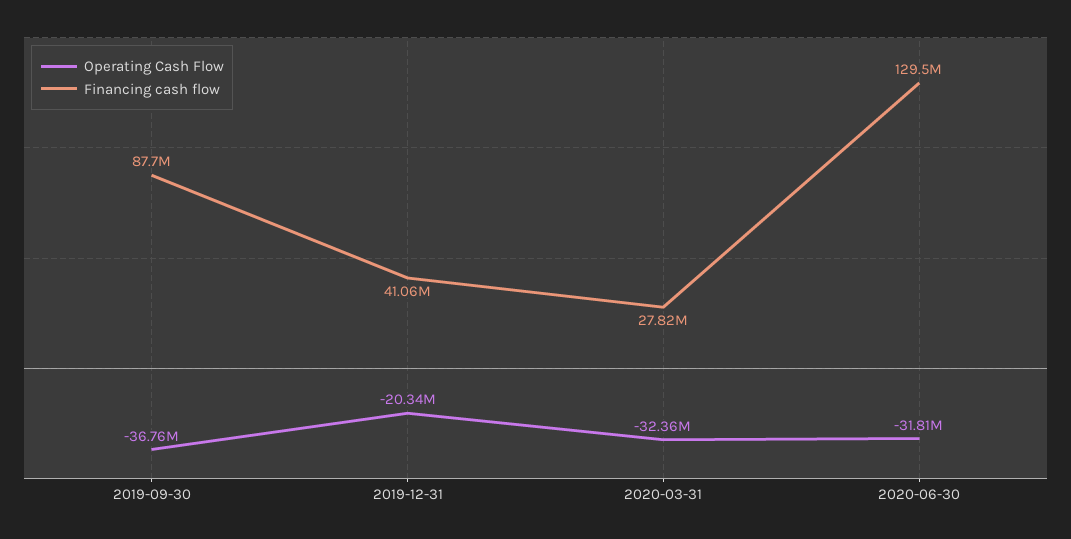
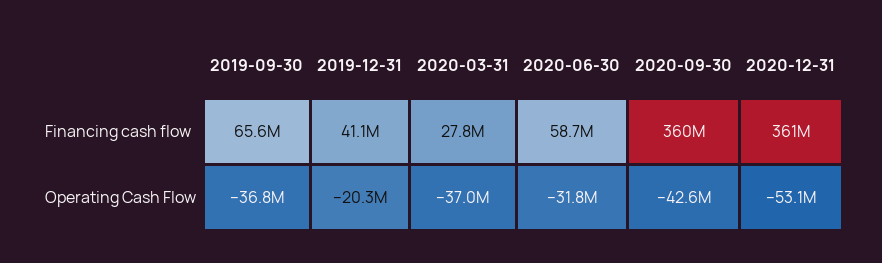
Financing cash flow, 2019-09-30: 87700000 -> 65600000
Operating Cash Flow, 2020-03-31: -32360000 -> -37000000
Financing cash flow, 2020-06-30: 129500000 -> 58700000
Financing cash flow, 2020-09-30: none -> 360000000
Financing cash flow, 2020-12-31: none -> 361000000
Operating Cash Flow, 2020-09-30: none -> -42600000
Operating Cash Flow, 2020-12-31: none -> -53100000

